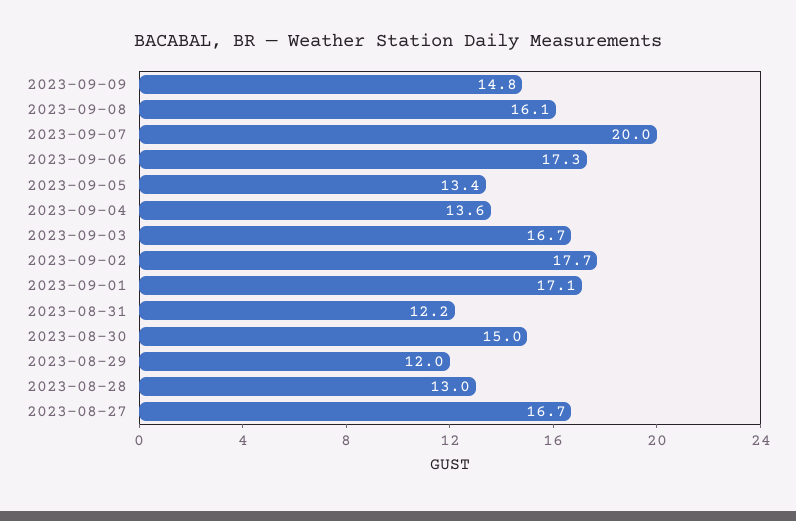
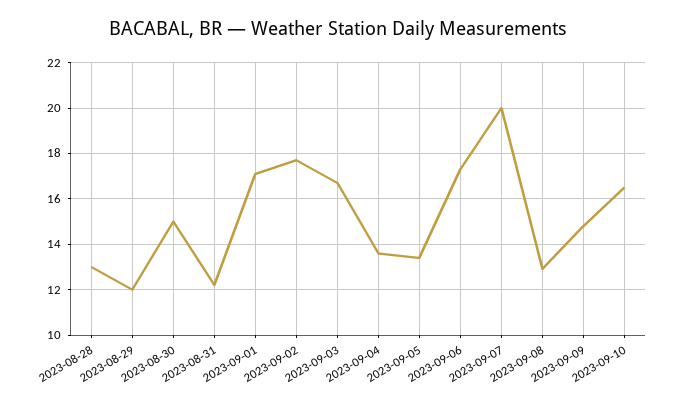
2023-09-08: 16.1 -> 13
2023-08-27: 16.7 -> none
2023-09-10: none -> 16.5

